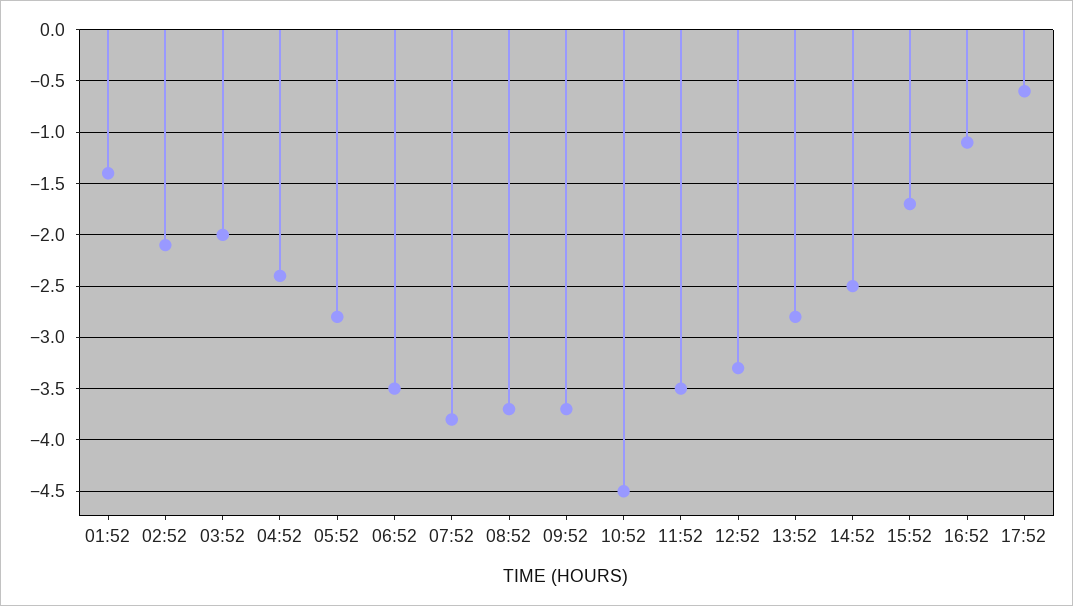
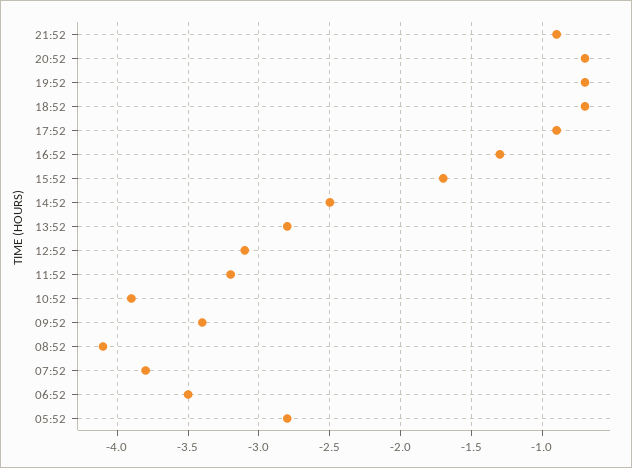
01:52: -1.4 -> none
02:52: -2.1 -> none
03:52: -2 -> none
04:52: -2.4 -> none
08:52: -3.7 -> -4.1
09:52: -3.7 -> -3.4
10:52: -4.5 -> -3.9
11:52: -3.5 -> -3.2
12:52: -3.3 -> -3.1
16:52: -1.1 -> -1.3
17:52: -0.6 -> -0.9
21:52: none -> -0.9
20:52: none -> -0.7
19:52: none -> -0.7
18:52: none -> -0.7

